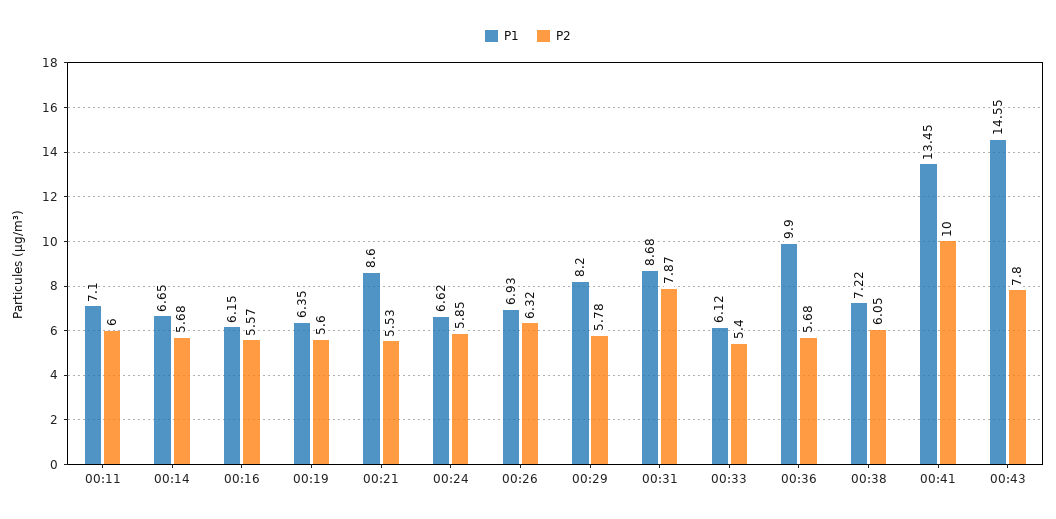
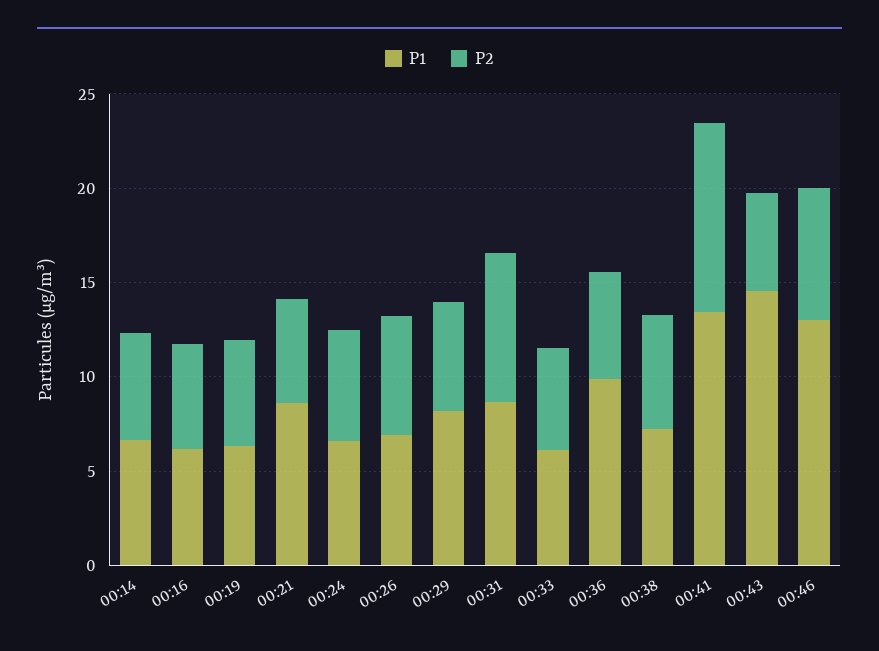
P1, 00:11: 7.1 -> none
P2, 00:11: 6 -> none
P2, 00:43: 7.8 -> 5
P1, 00:46: none -> 13
P2, 00:46: none -> 7

